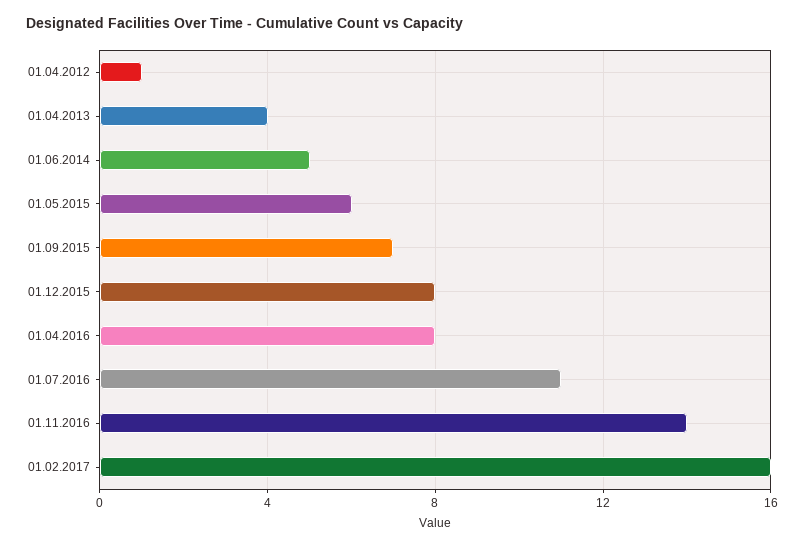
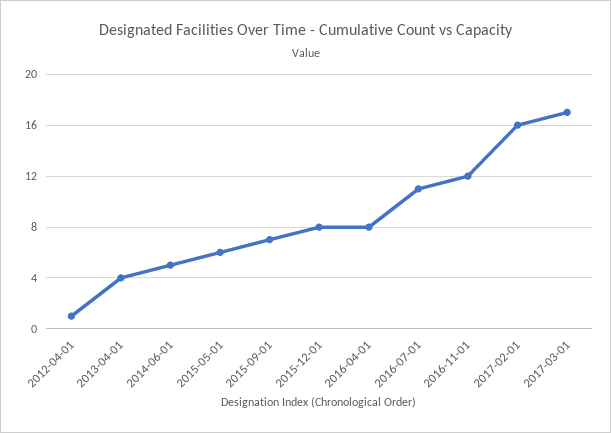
01.11.2016: 14 -> 12
2017-03-01: none -> 17

